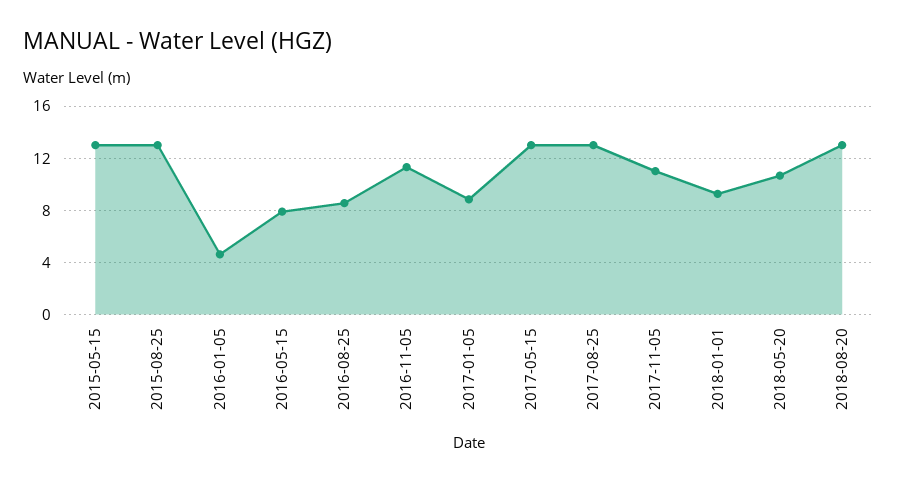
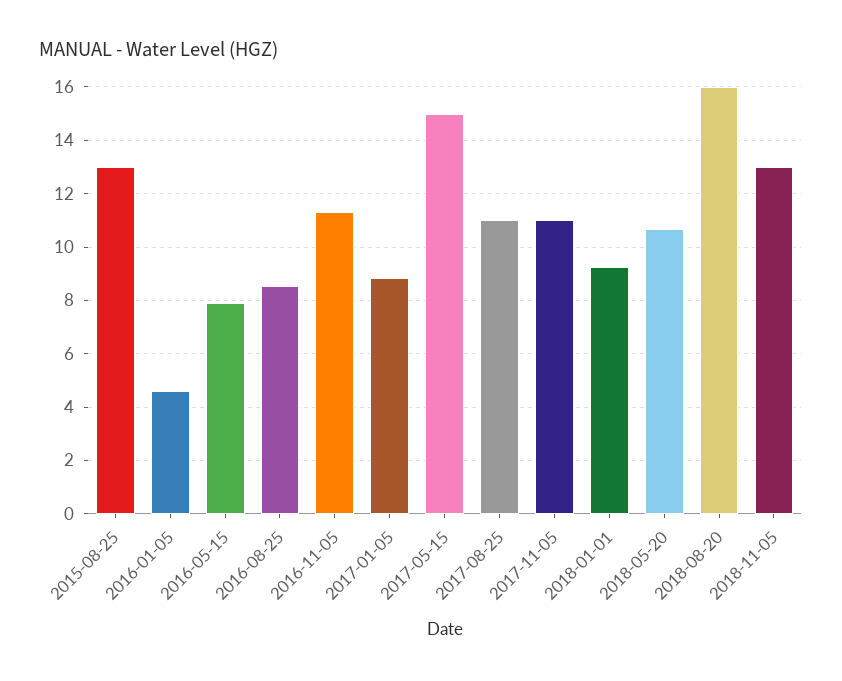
2015-05-15: 13 -> none
2017-05-15: 13 -> 15
2017-08-25: 13 -> 11
2018-08-20: 13 -> 16
2018-11-05: none -> 13

